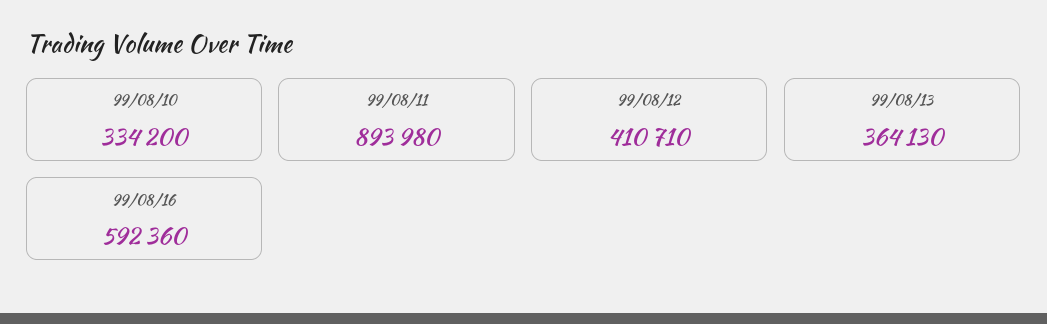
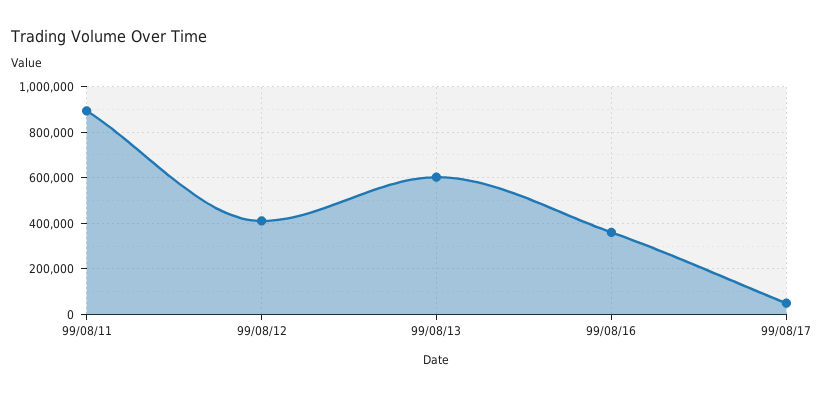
99/08/10: 334200 -> none
99/08/13: 364130 -> 600000
99/08/16: 592360 -> 350000
99/08/17: none -> 50000

